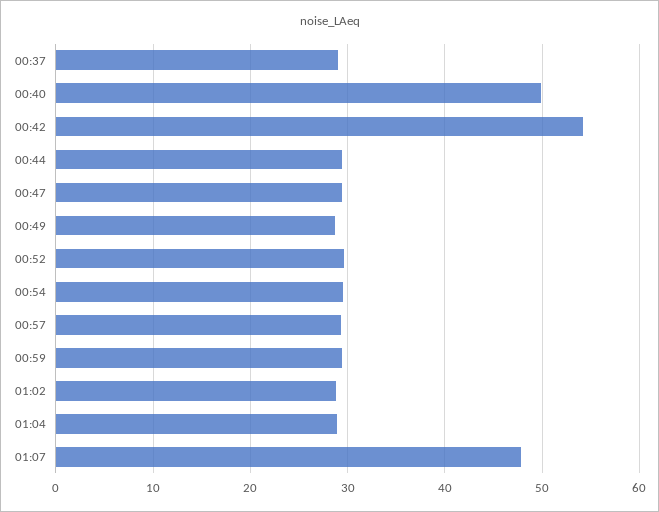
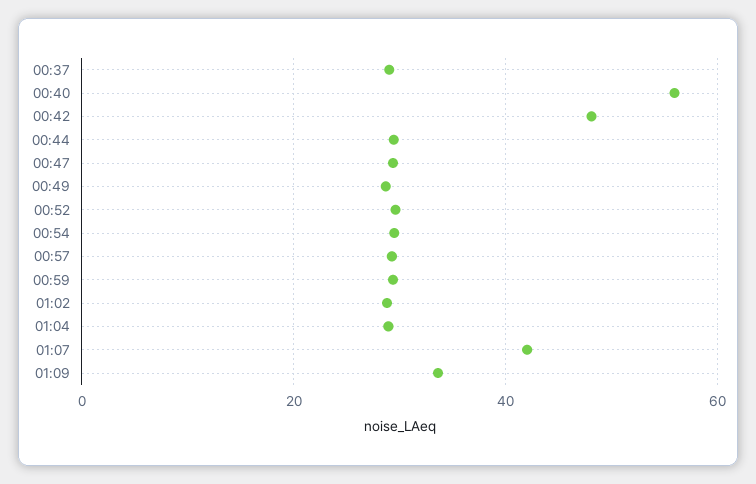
00:40: 50 -> 56
00:42: 54 -> 48
01:07: 48 -> 42
01:09: none -> 34

